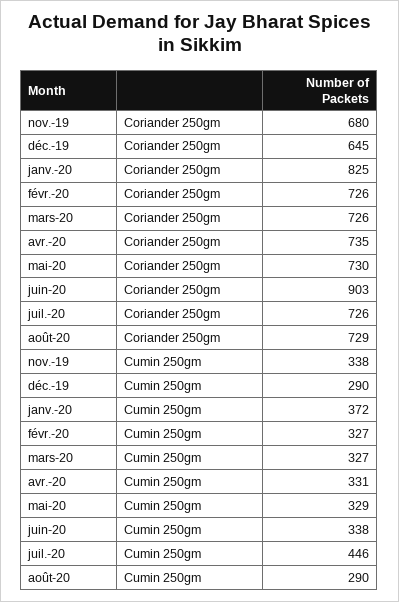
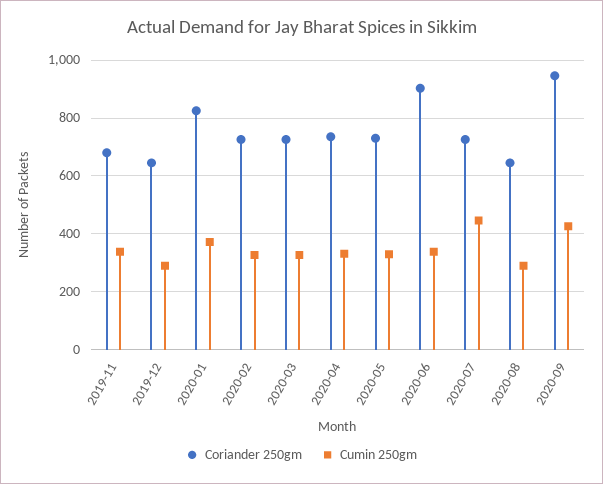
Coriander 250gm, août-20: 729 -> 650
Coriander 250gm, 2020-09: none -> 950
Cumin 250gm, 2020-09: none -> 425

